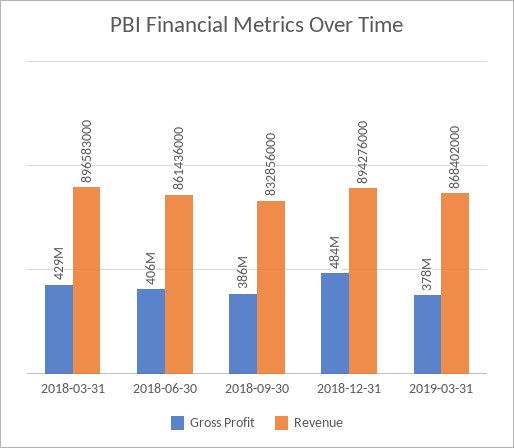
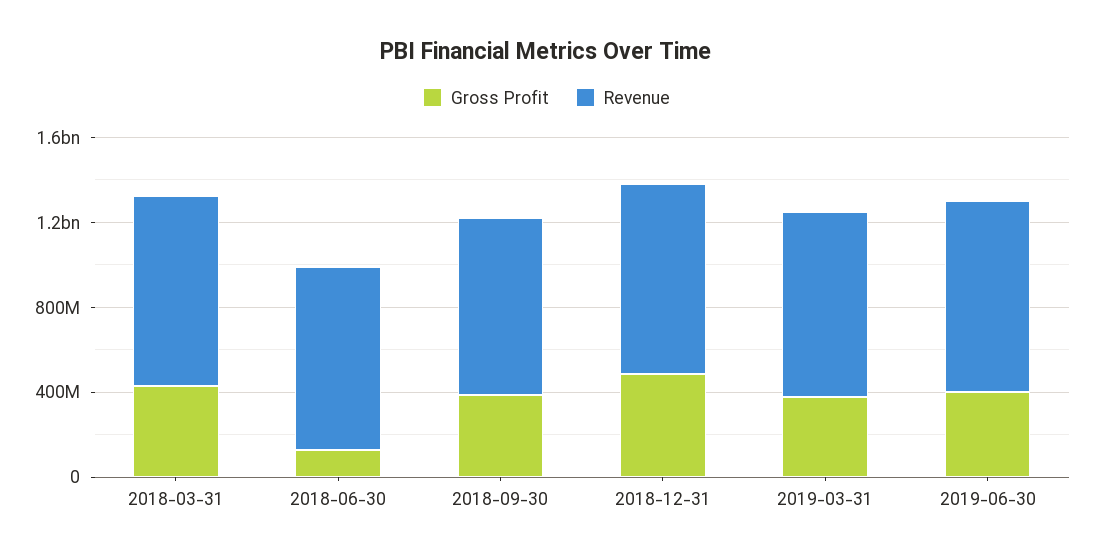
Gross Profit, 2018-06-30: 406000000 -> 100000000
Gross Profit, 2019-06-30: none -> 400000000
Revenue, 2019-06-30: none -> 900000000

